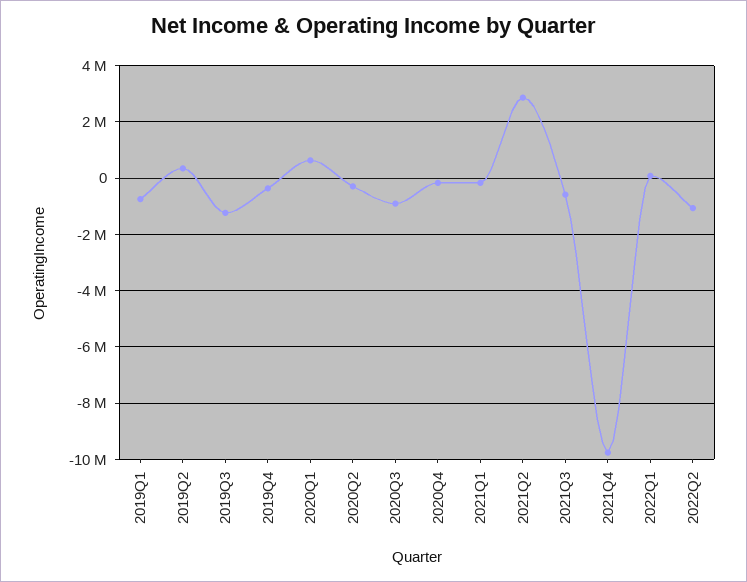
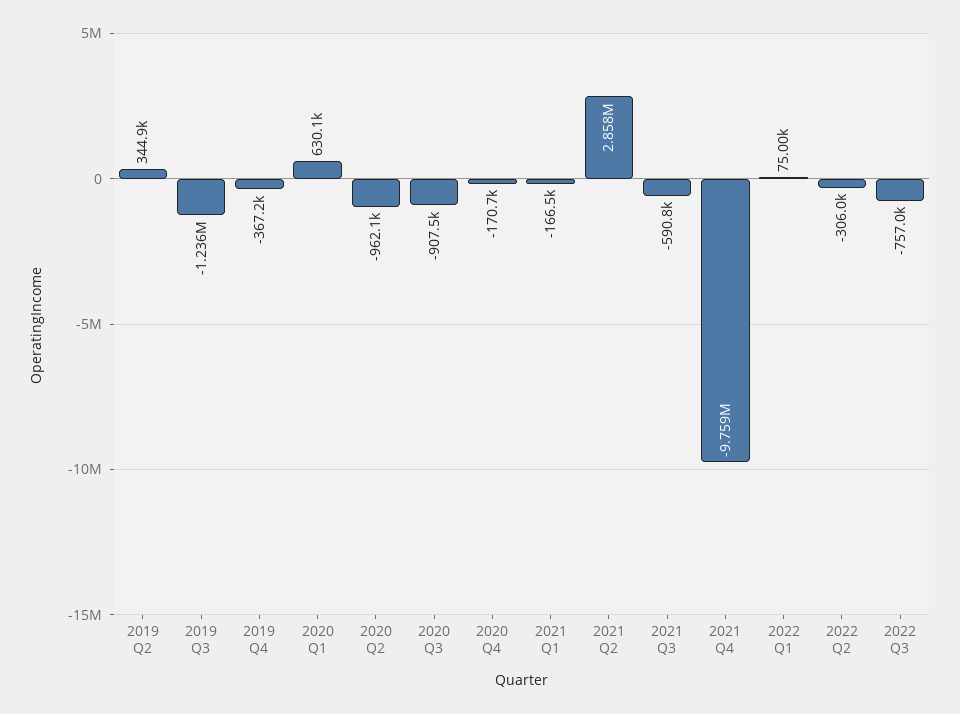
2019Q1: -750000 -> none
2020Q2: -250000 -> -962100
2022Q2: -1000000 -> -306000
2022 Q3: none -> -757000

